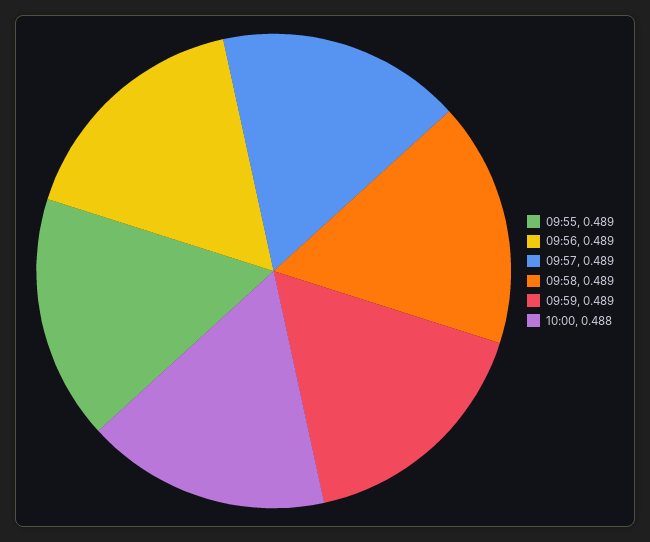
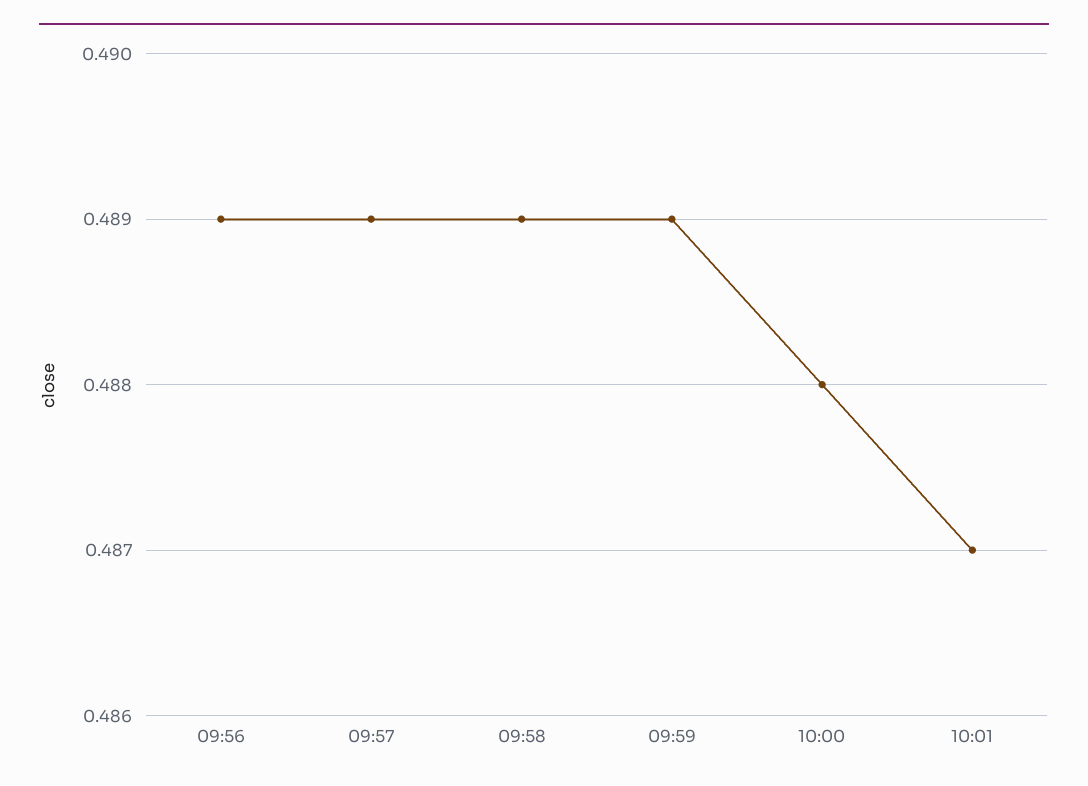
09:55: 0.489 -> none
10:01: none -> 0.487

